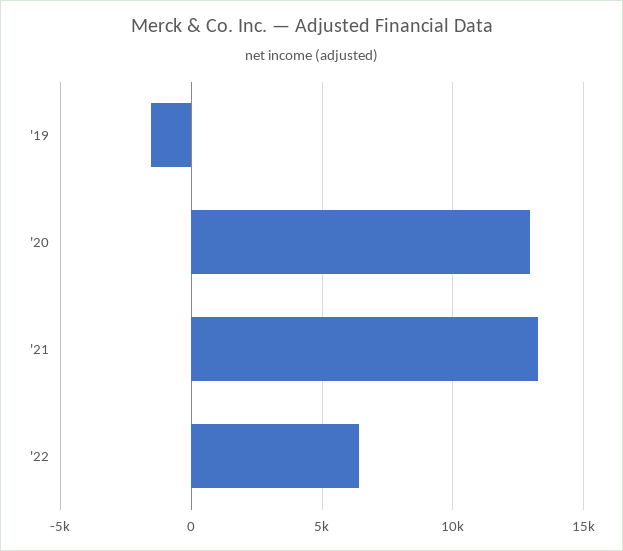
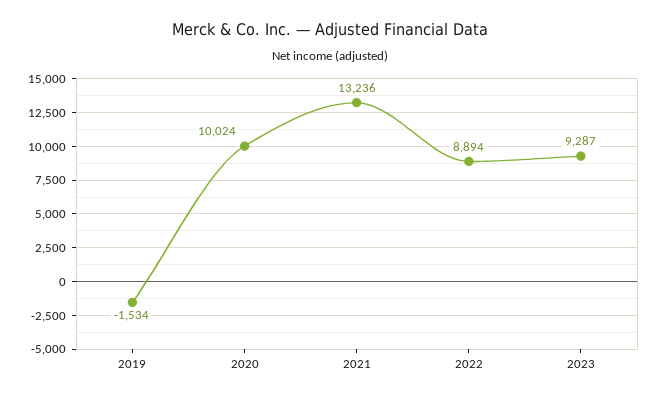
'20: 13000 -> 10024
'22: 6500 -> 8894
2023: none -> 9287

